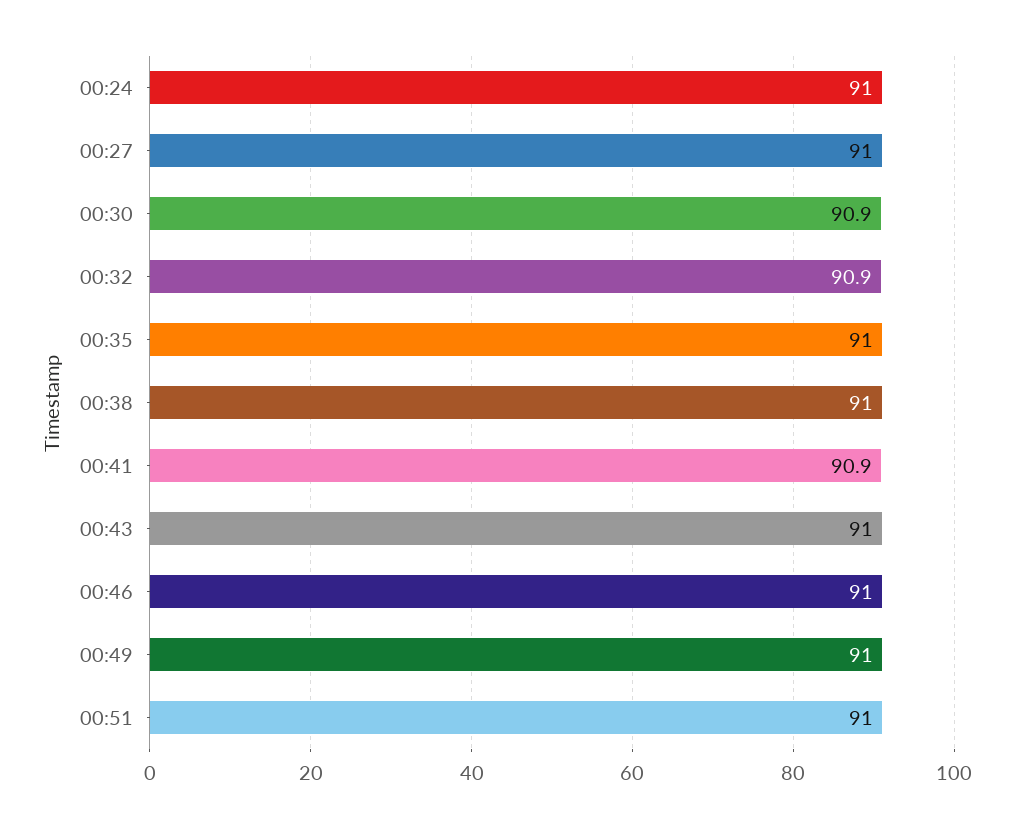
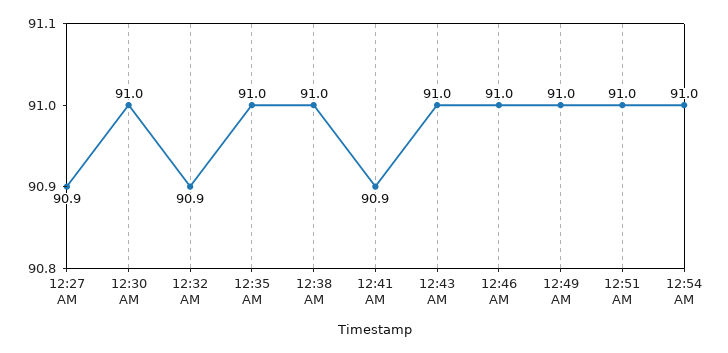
00:24: 91 -> none
00:27: 91 -> 90.9
00:30: 90.9 -> 91
12:54 AM: none -> 91

